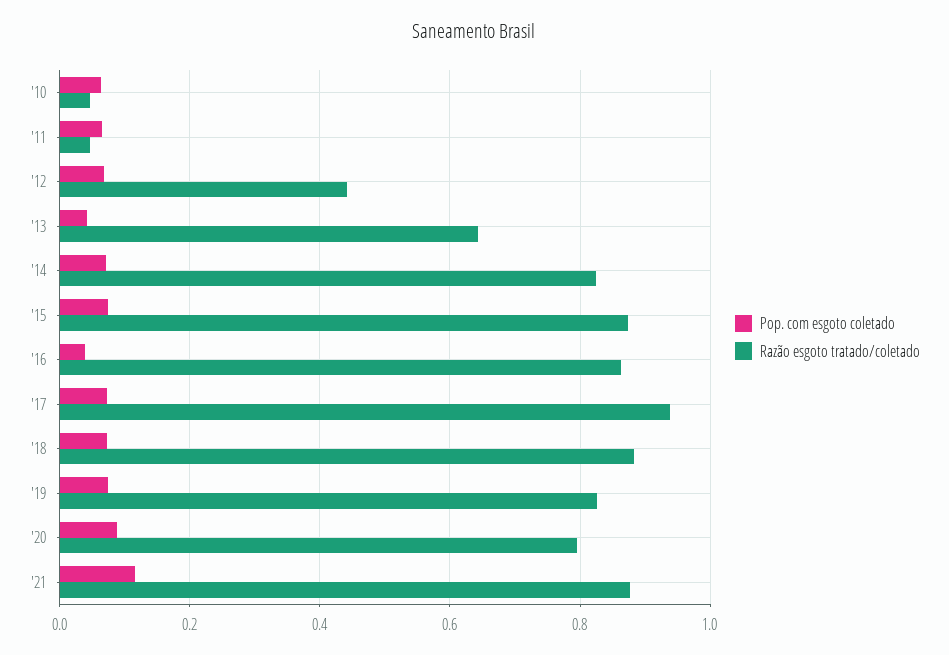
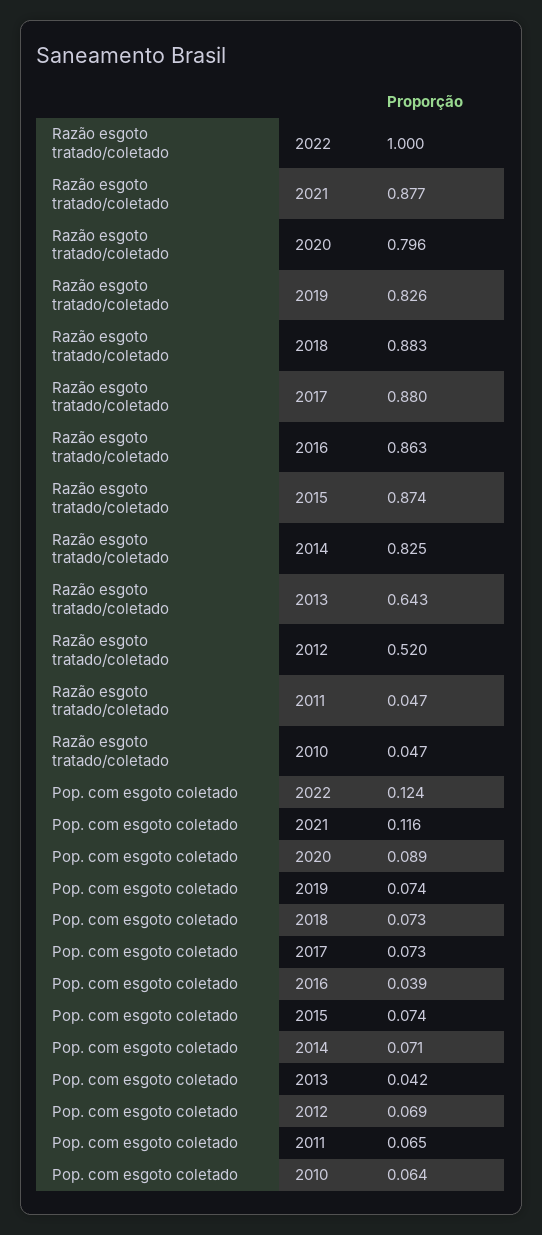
Razão esgoto tratado/coletado, '12: 0.44 -> 0.52
Razão esgoto tratado/coletado, '17: 0.94 -> 0.88
Razão esgoto tratado/coletado, 2022: none -> 1
Pop. com esgoto coletado, 2022: none -> 0.124

